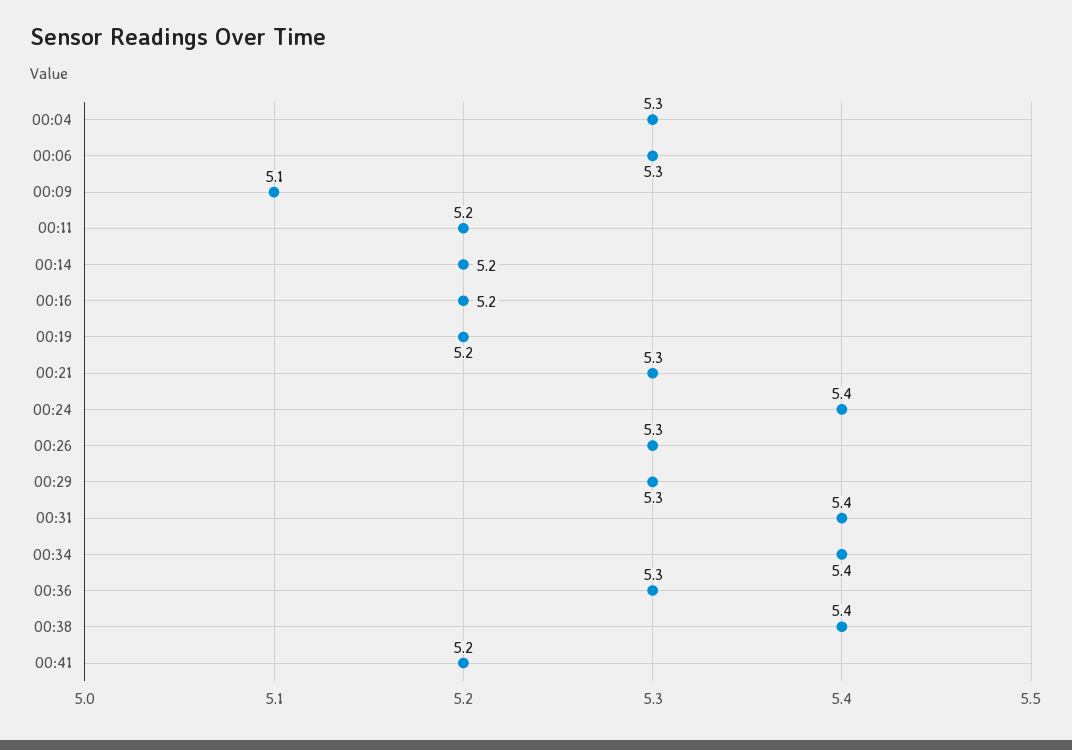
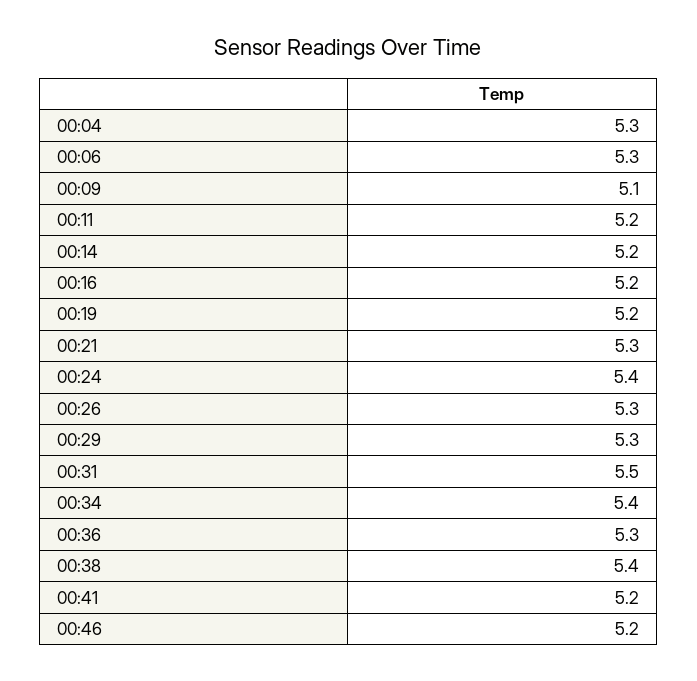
00:31: 5.4 -> 5.5
00:46: none -> 5.2

